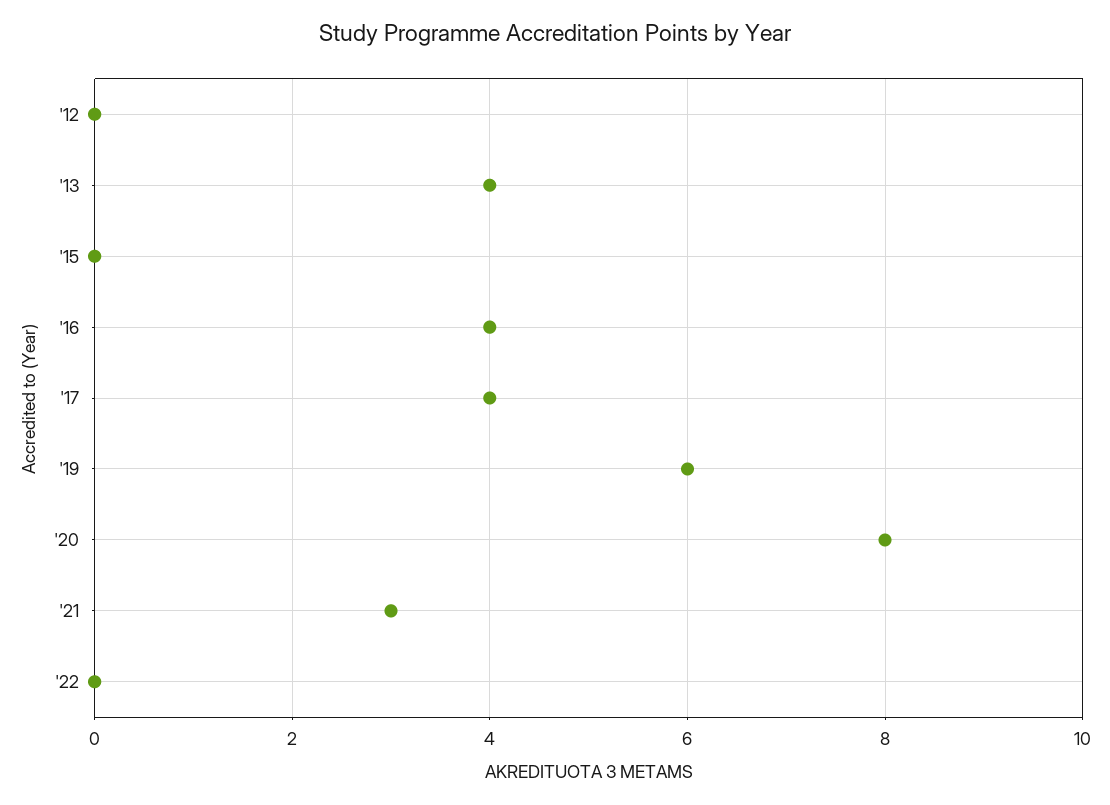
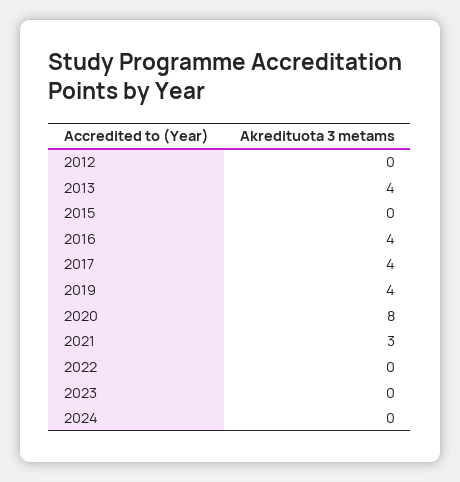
'19: 6 -> 4
2023: none -> 0
2024: none -> 0

